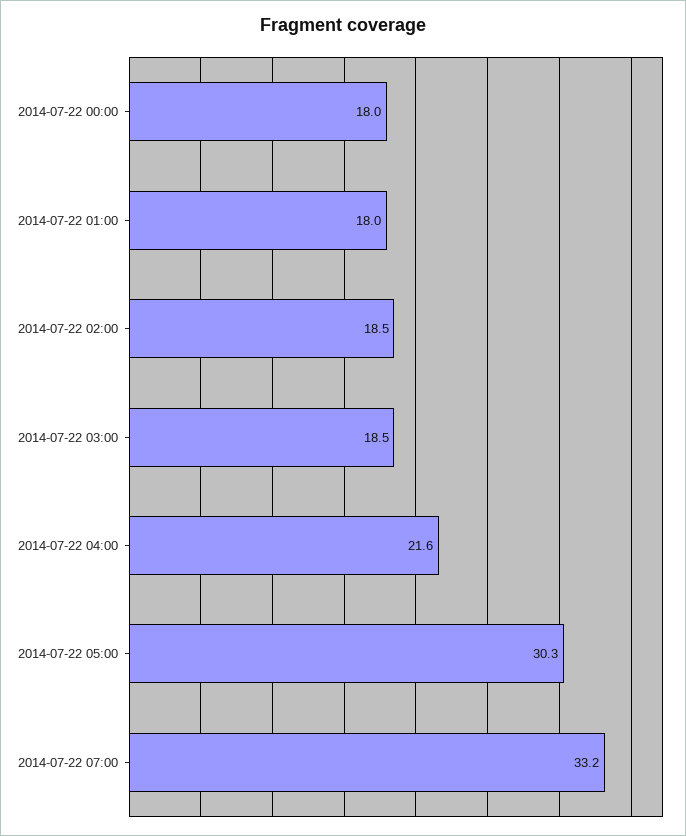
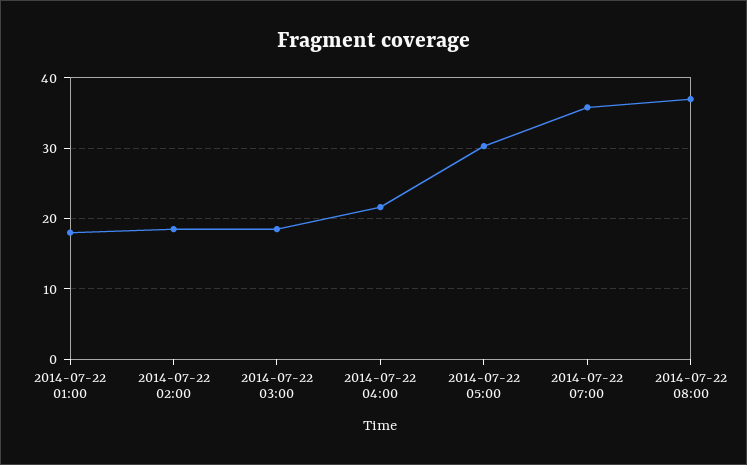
2014-07-22 00:00: 18 -> none
2014-07-22 07:00: 33.2 -> 36
2014-07-22 08:00: none -> 37

